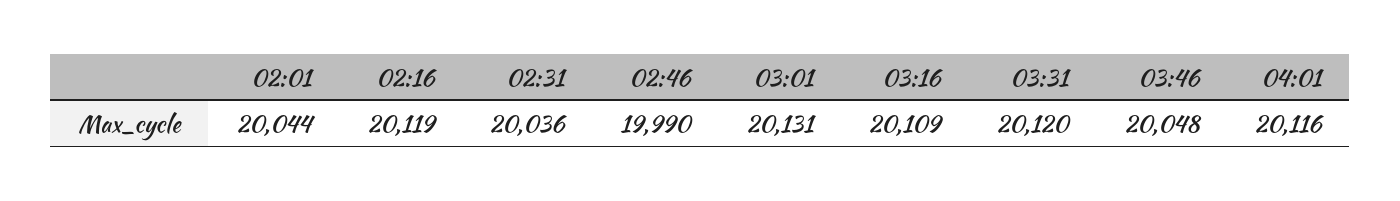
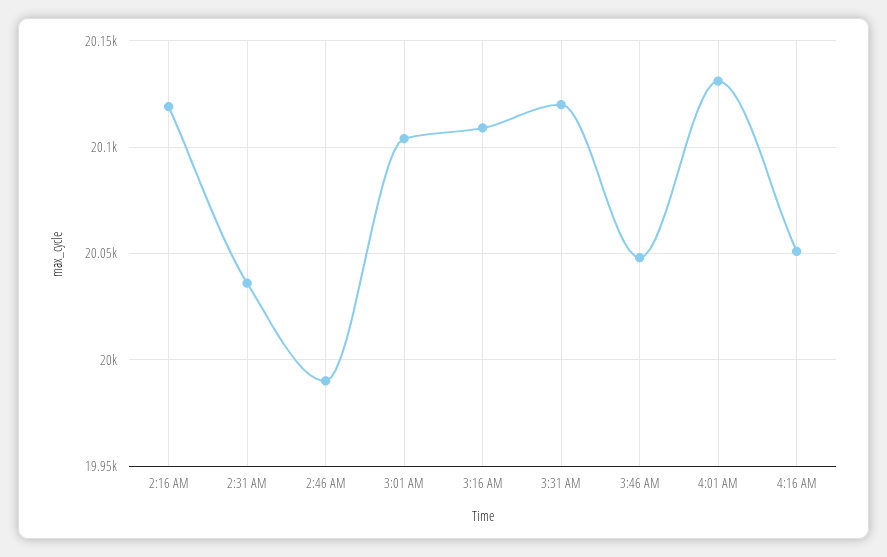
02:01: 20044 -> none
03:01: 20131 -> 20105
04:01: 20116 -> 20130
4:16 AM: none -> 20050

